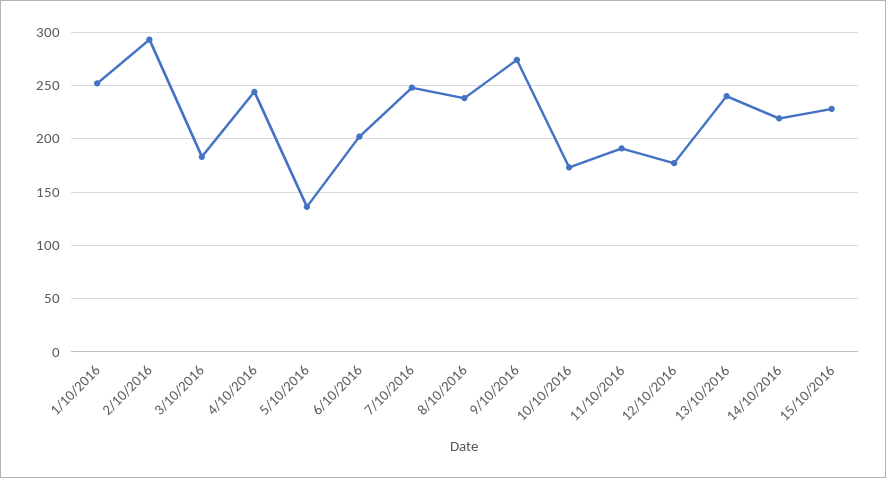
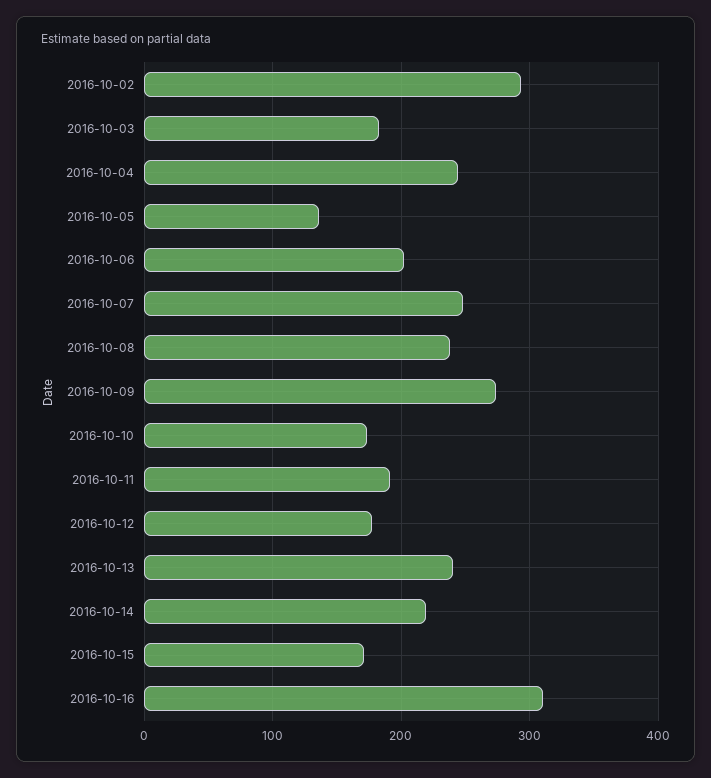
1/10/2016: 250 -> none
15/10/2016: 230 -> 170
2016-10-16: none -> 310

